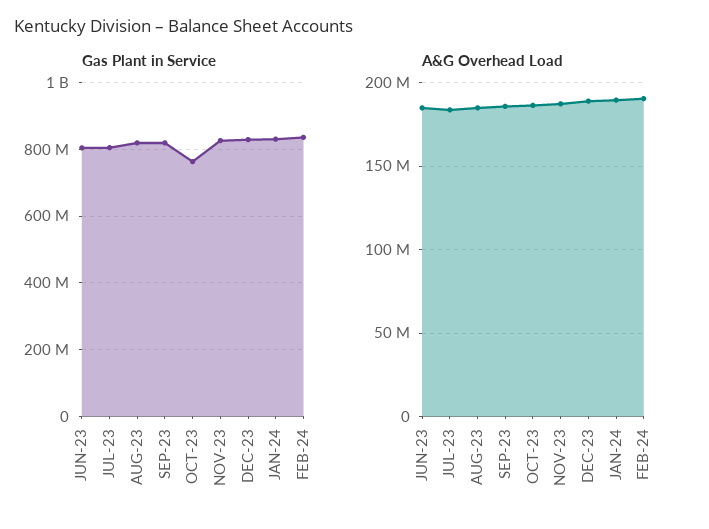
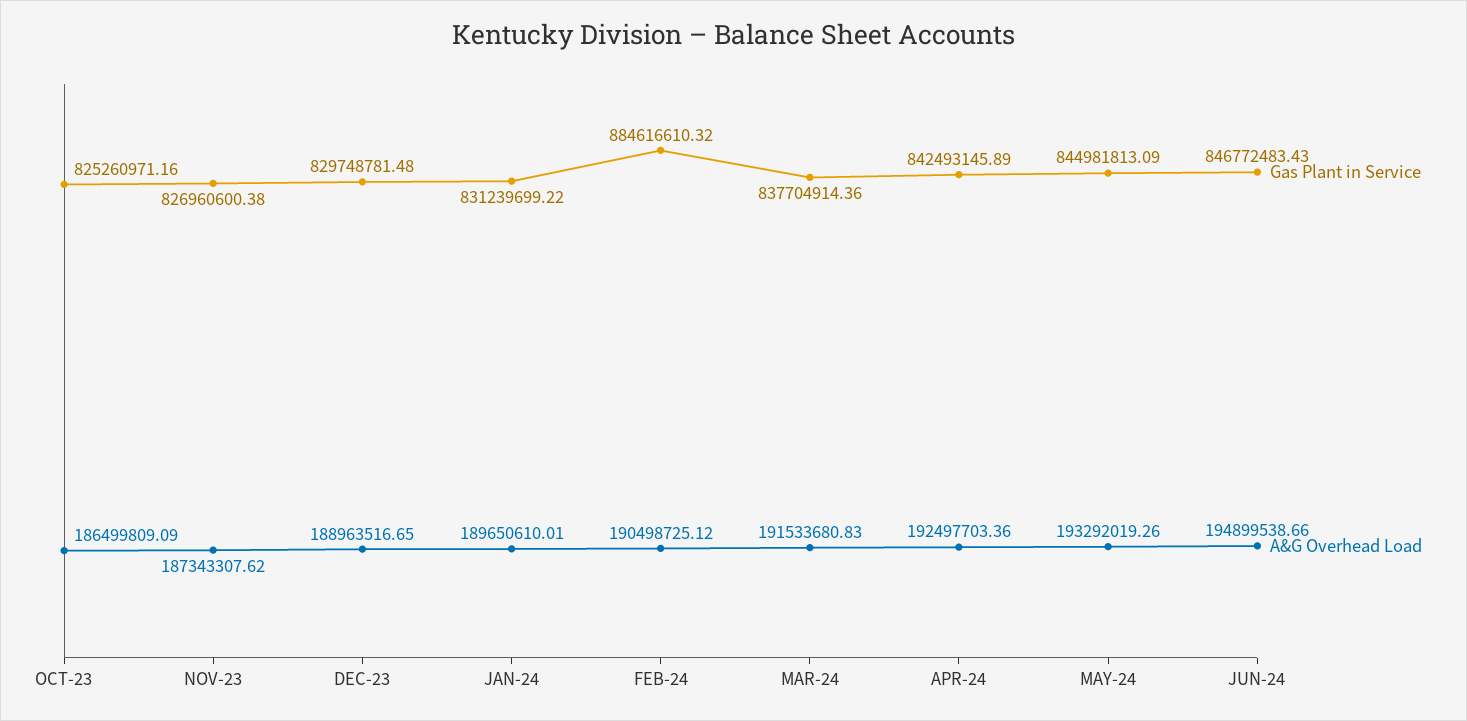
Gas Plant in Service, JUN-23: 800000000 -> none
Gas Plant in Service, JUL-23: 800000000 -> none
Gas Plant in Service, AUG-23: 820000000 -> none
Gas Plant in Service, SEP-23: 820000000 -> none
Gas Plant in Service, OCT-23: 760000000 -> 825260971.16
Gas Plant in Service, FEB-24: 840000000 -> 884616610.32
A&G Overhead Load, JUN-23: 185000000 -> none
A&G Overhead Load, JUL-23: 185000000 -> none
A&G Overhead Load, AUG-23: 185000000 -> none
A&G Overhead Load, SEP-23: 185000000 -> none
Gas Plant in Service, MAR-24: none -> 837704914.36
A&G Overhead Load, MAR-24: none -> 191533680.83
Gas Plant in Service, APR-24: none -> 842493145.89
A&G Overhead Load, APR-24: none -> 192497703.36
Gas Plant in Service, MAY-24: none -> 844981813.09
A&G Overhead Load, MAY-24: none -> 193292019.26
Gas Plant in Service, JUN-24: none -> 846772483.43
A&G Overhead Load, JUN-24: none -> 194899538.66

